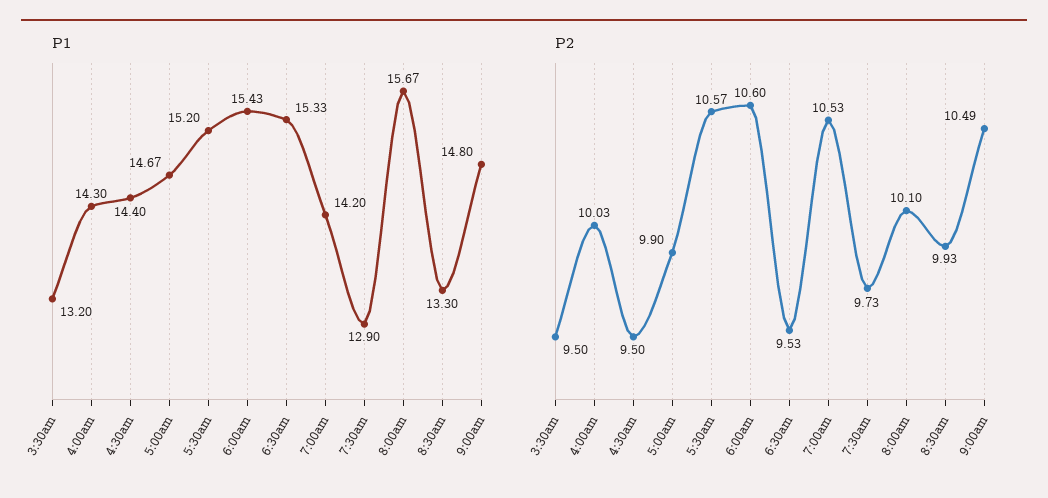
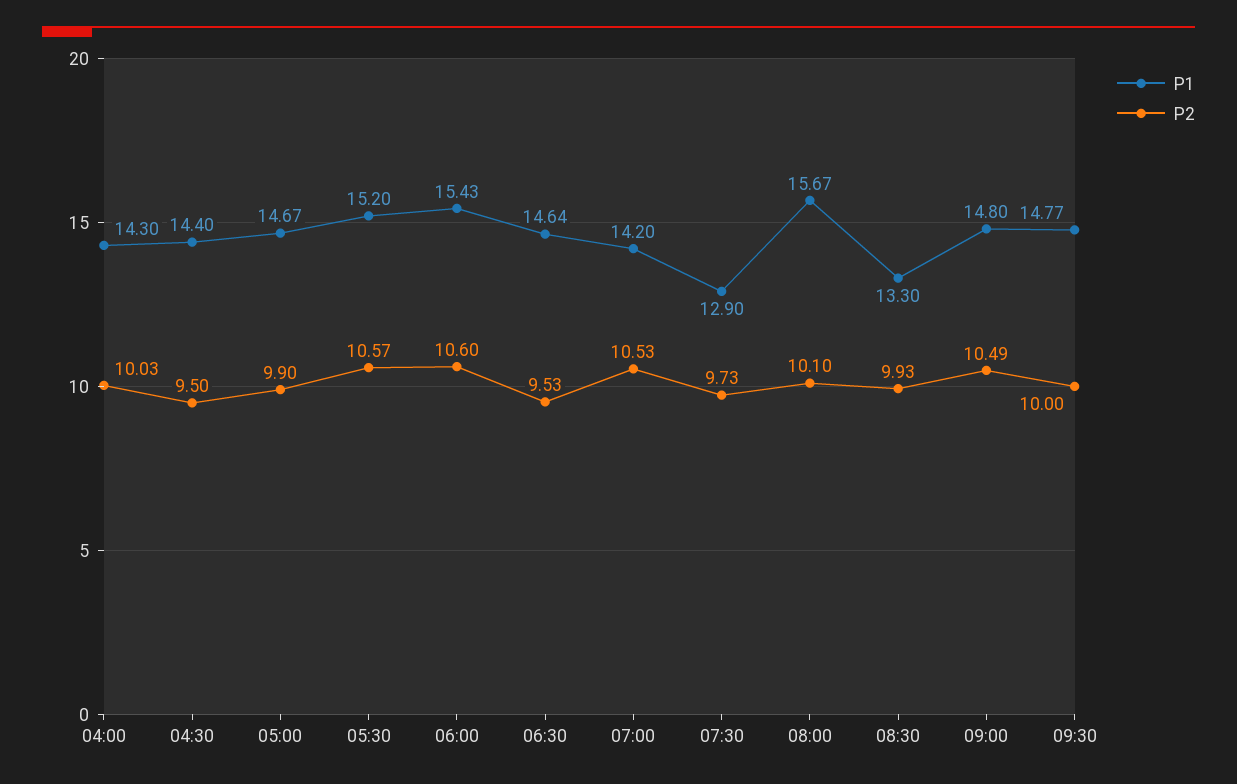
P1, 3:30am: 13.2 -> none
P1, 6:30am: 15.33 -> 14.64
P2, 3:30am: 9.5 -> none
P1, 09:30: none -> 14.77
P2, 09:30: none -> 10

